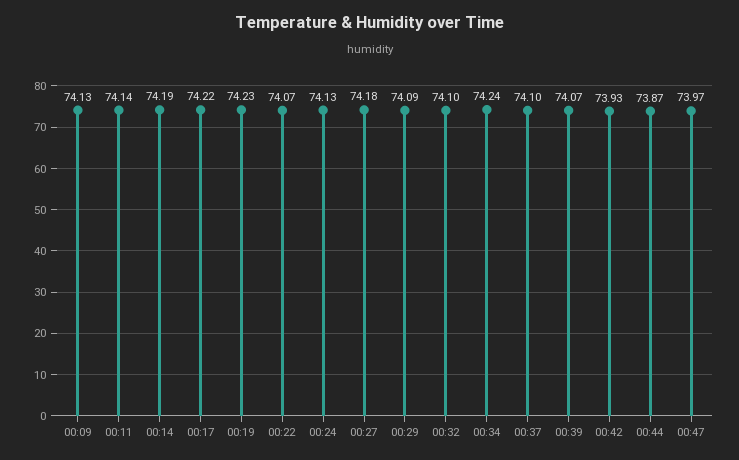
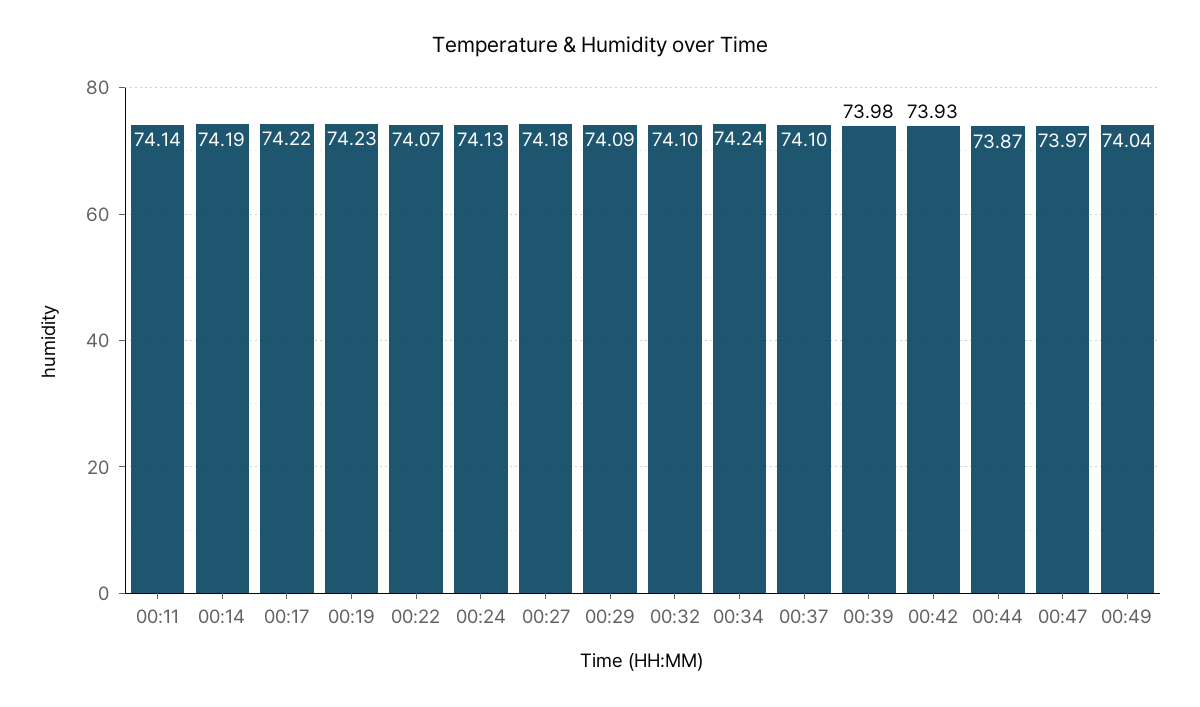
00:09: 74.13 -> none
00:39: 74.07 -> 73.98
00:49: none -> 74.04

